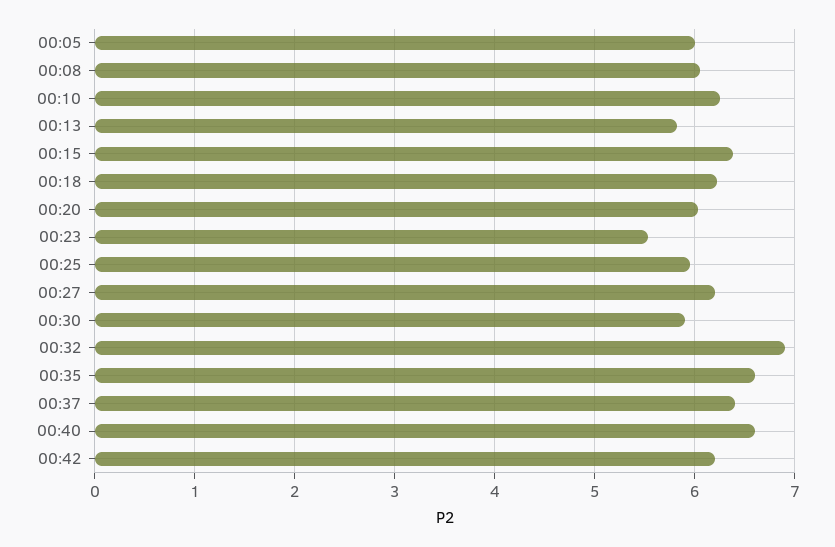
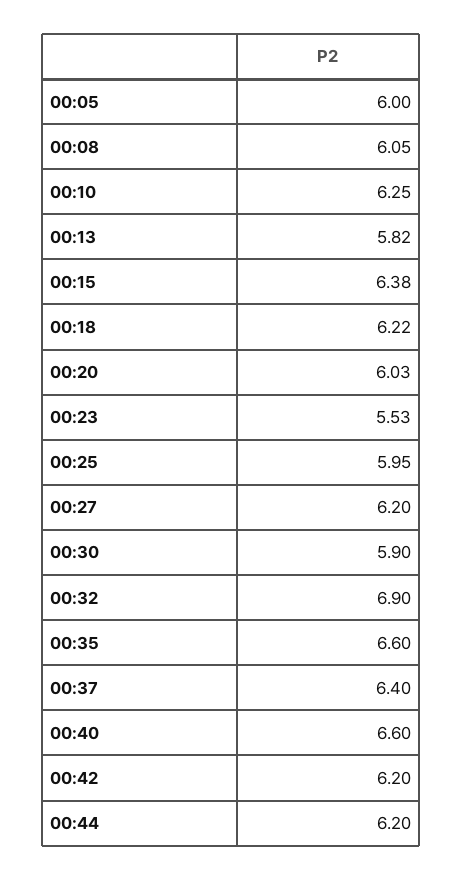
00:44: none -> 6.2

